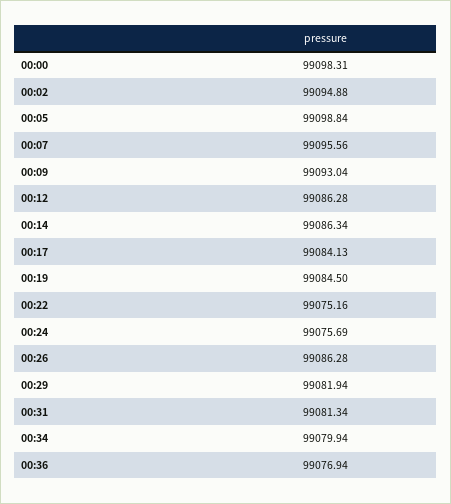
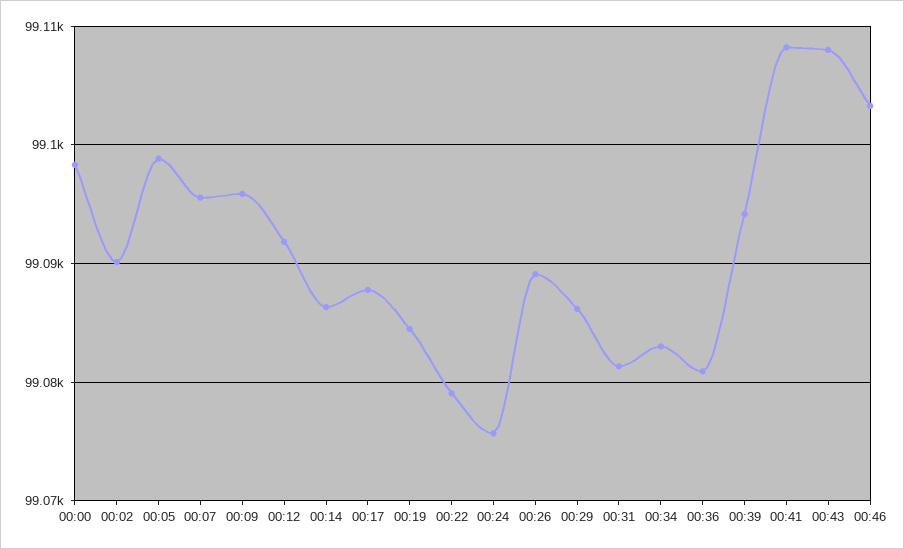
00:02: 99094.88 -> 99090
00:09: 99093.04 -> 99096
00:12: 99086.28 -> 99092
00:17: 99084.13 -> 99088
00:22: 99075.16 -> 99079
00:26: 99086.28 -> 99089
00:29: 99081.94 -> 99086
00:34: 99079.94 -> 99083
00:36: 99076.94 -> 99081
00:39: none -> 99094
00:41: none -> 99108
00:43: none -> 99108
00:46: none -> 99103

